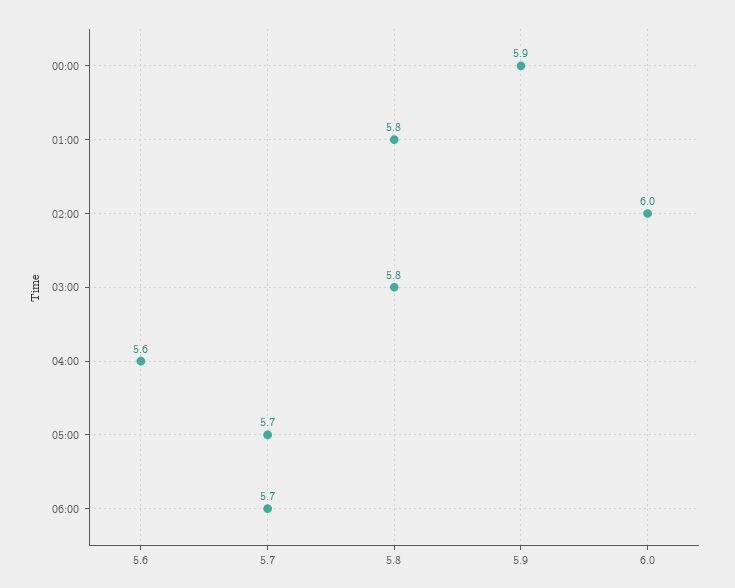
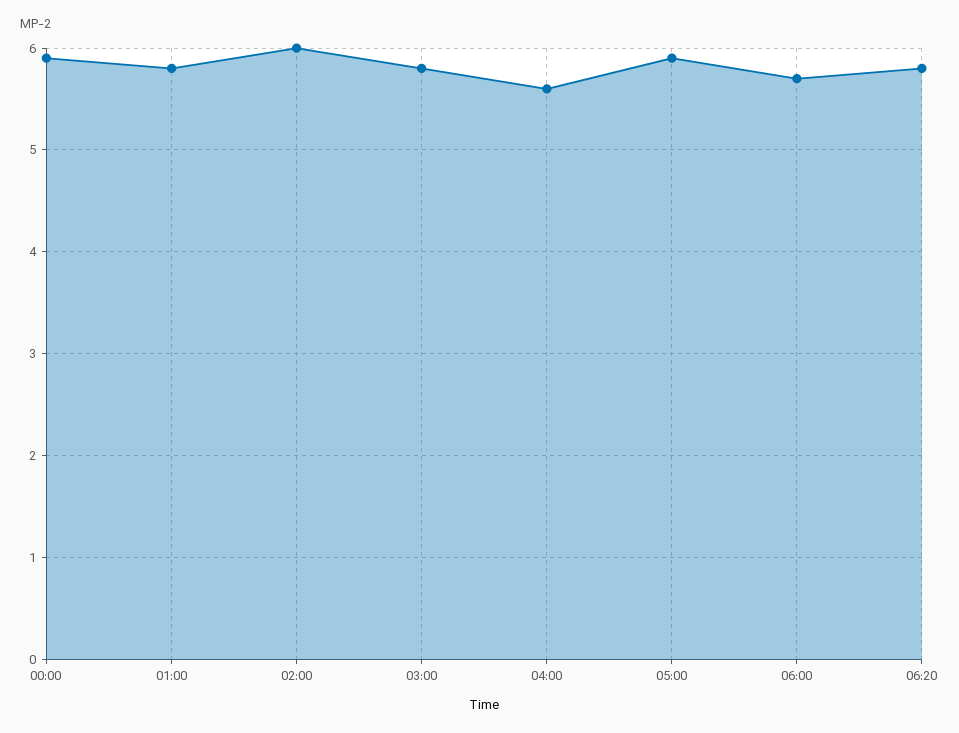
05:00: 5.7 -> 5.9
06:20: none -> 5.8

